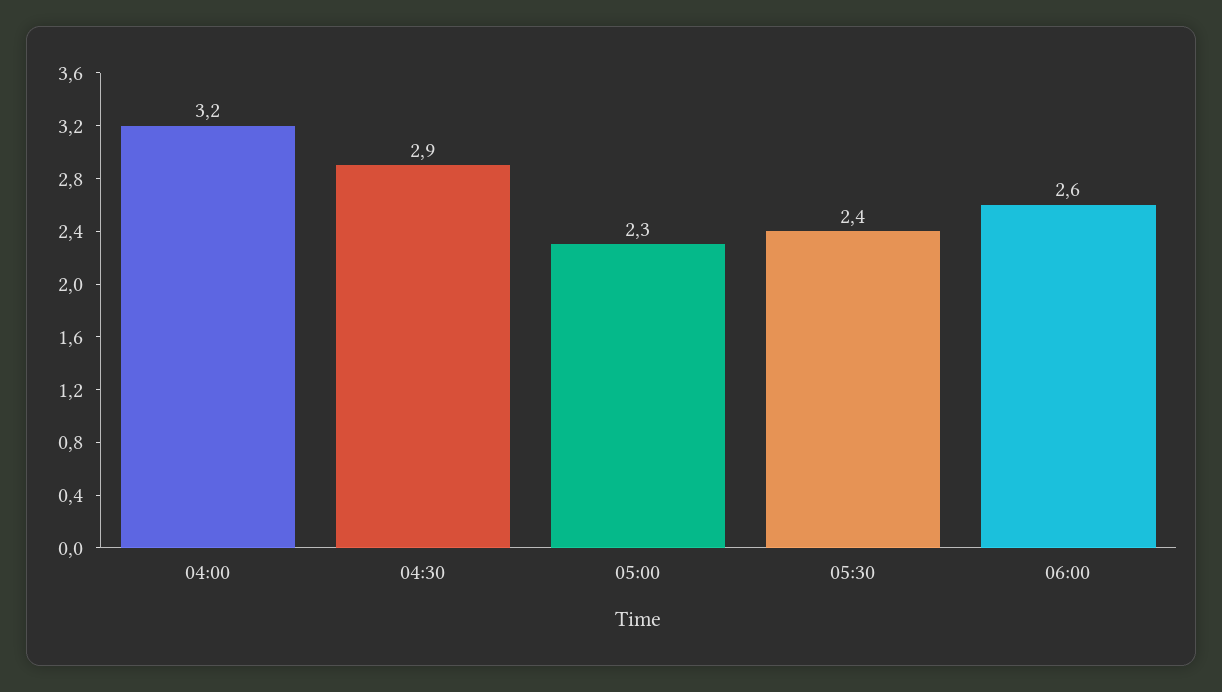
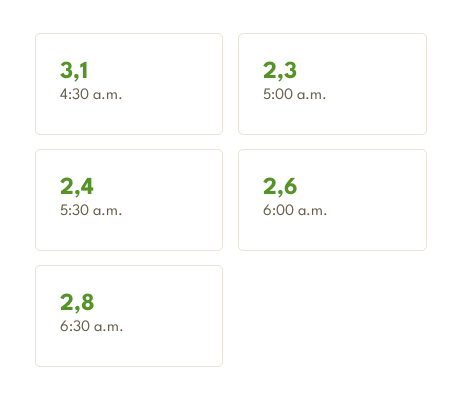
04:00: 3.2 -> none
04:30: 2.9 -> 3.1
6:30 a.m.: none -> 2.8

